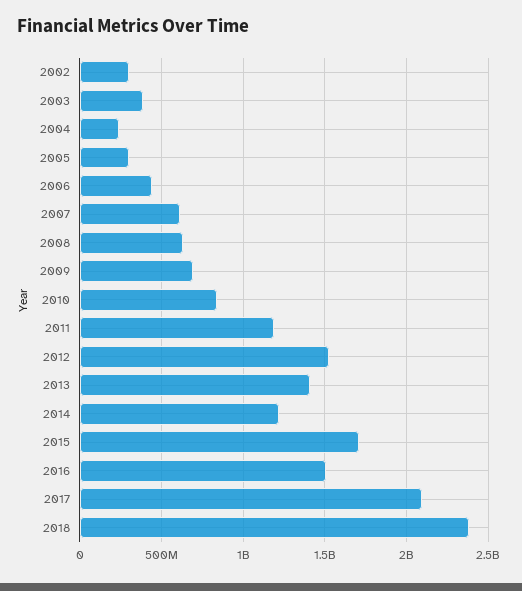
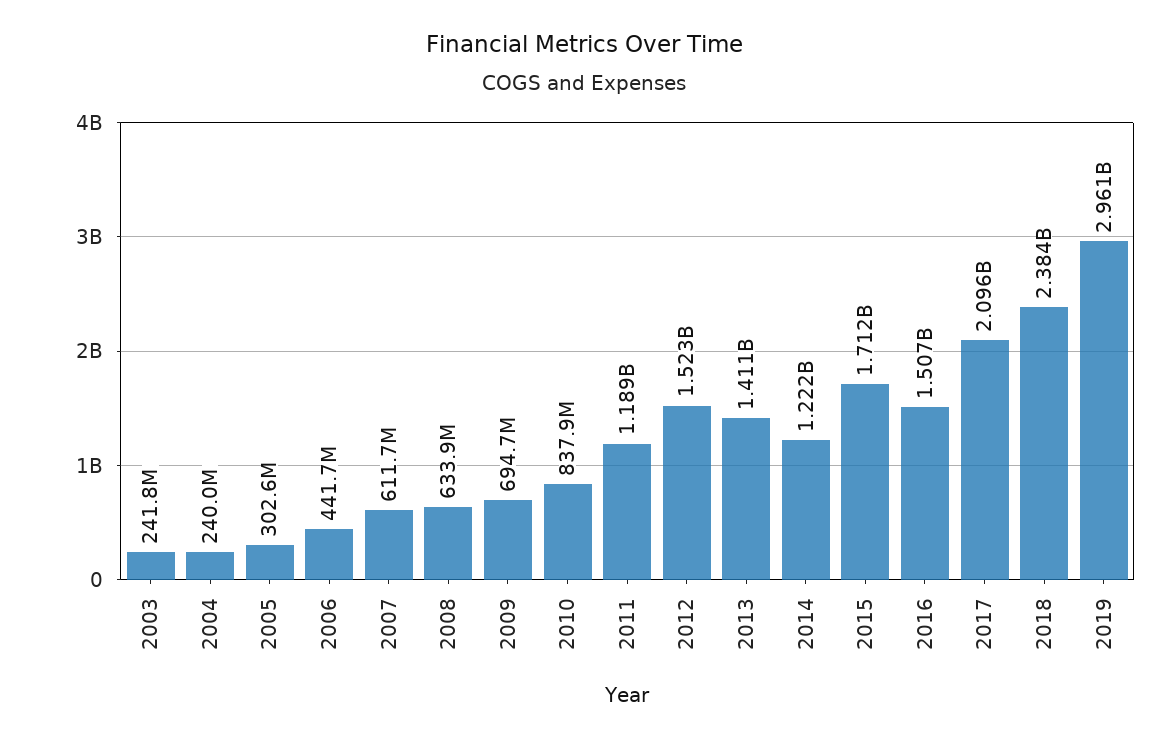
2002: 300000000 -> none
2003: 400000000 -> 241800000
2019: none -> 2961000000

